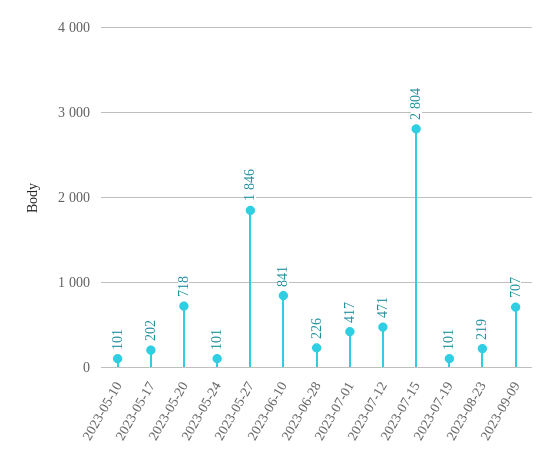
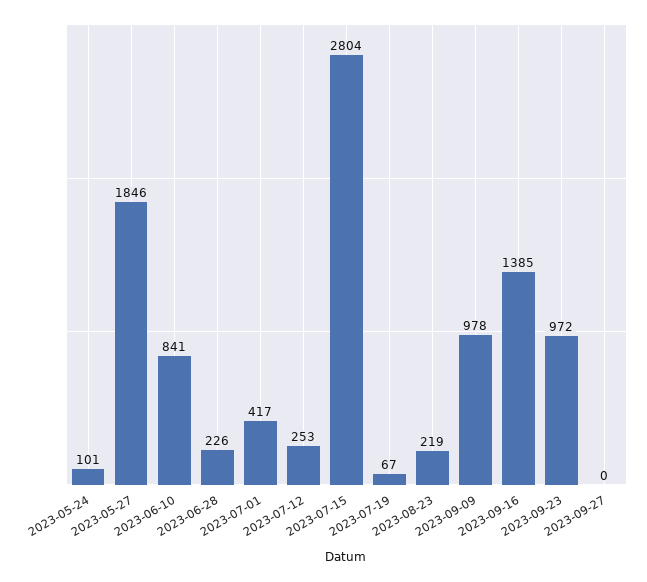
2023-05-10: 101 -> none
2023-05-17: 202 -> none
2023-05-20: 718 -> none
2023-07-12: 471 -> 253
2023-07-19: 101 -> 67
2023-09-09: 707 -> 978
2023-09-16: none -> 1385
2023-09-23: none -> 972
2023-09-27: none -> 0

